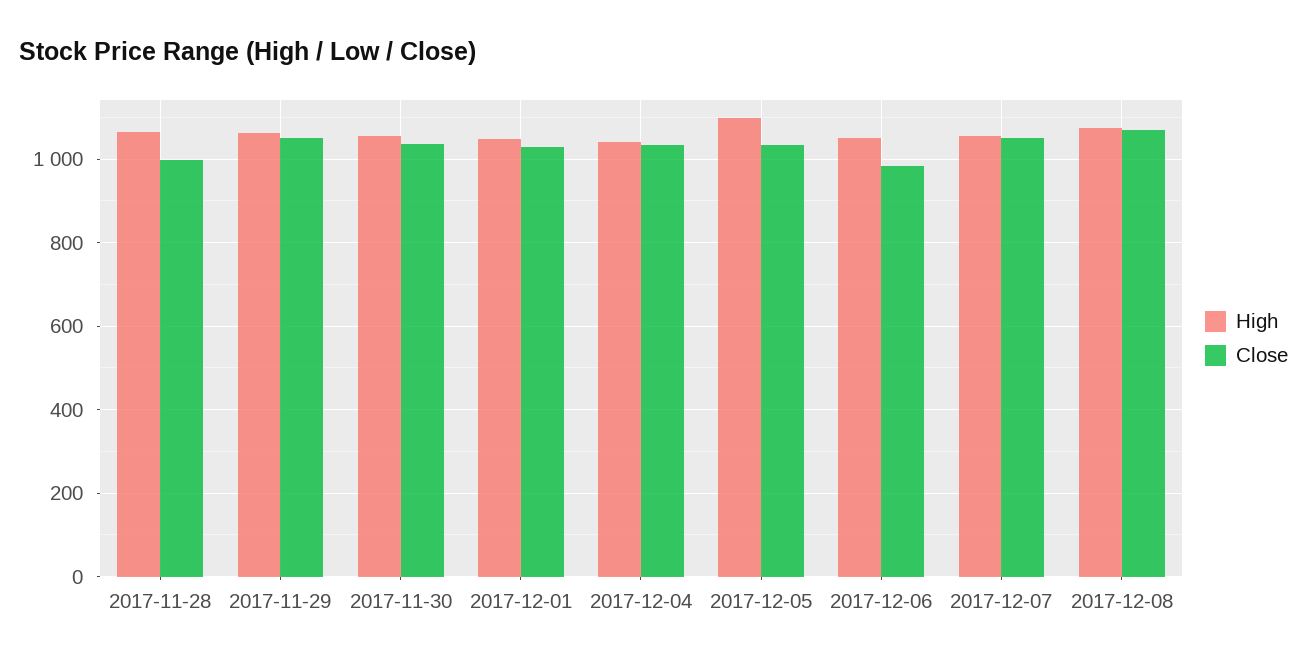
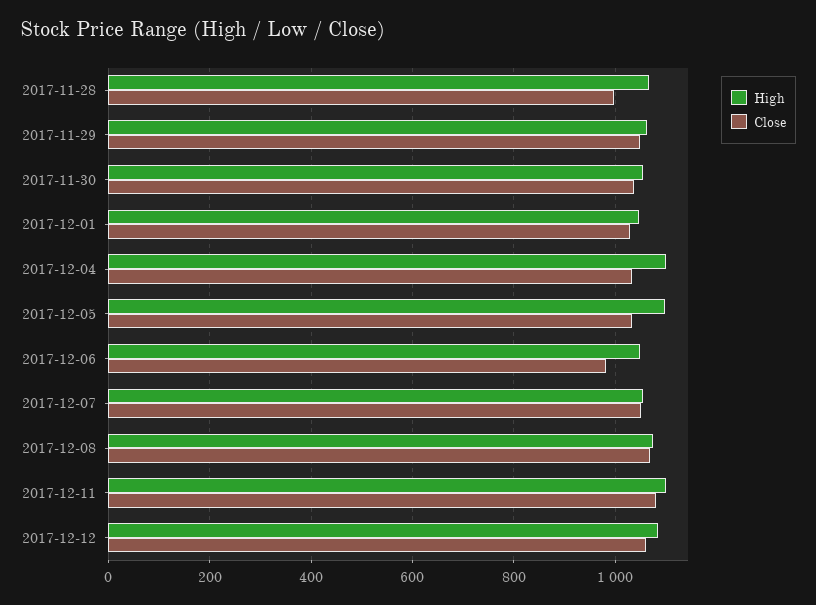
High, 2017-12-04: 1040 -> 1100
High, 2017-12-11: none -> 1100
Close, 2017-12-11: none -> 1080
High, 2017-12-12: none -> 1080
Close, 2017-12-12: none -> 1060

